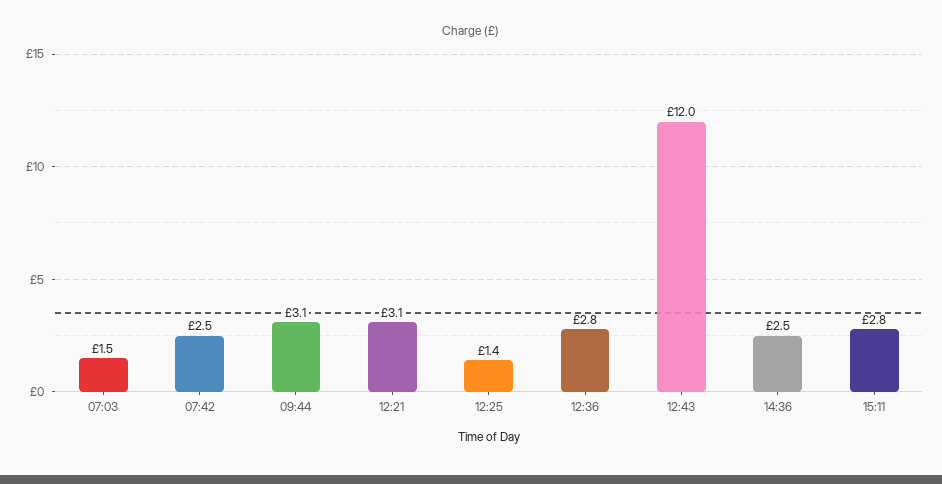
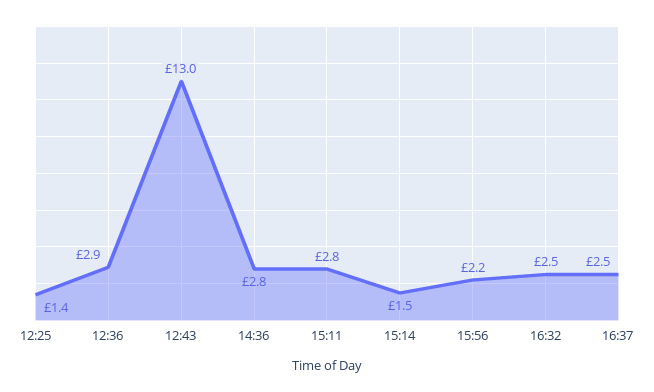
07:03: 1.5 -> none
07:42: 2.5 -> none
09:44: 3.1 -> none
12:21: 3.1 -> none
12:36: 2.8 -> 2.9
12:43: 12 -> 13
14:36: 2.5 -> 2.8
15:14: none -> 1.5
15:56: none -> 2.2
16:32: none -> 2.5
16:37: none -> 2.5

